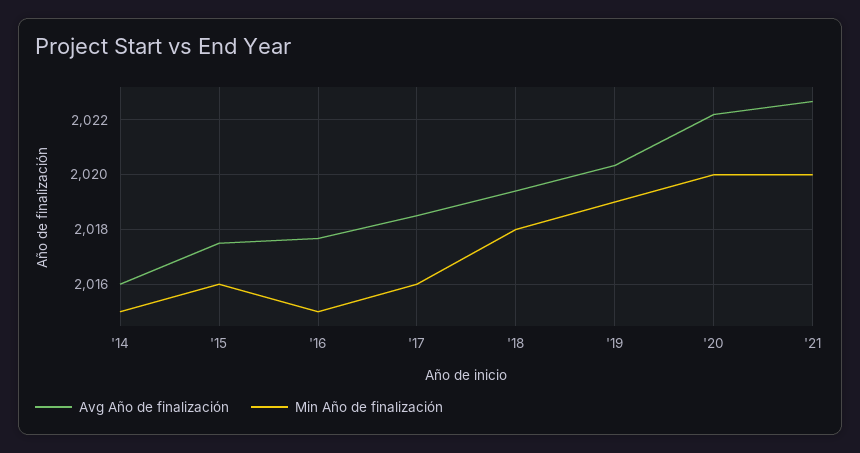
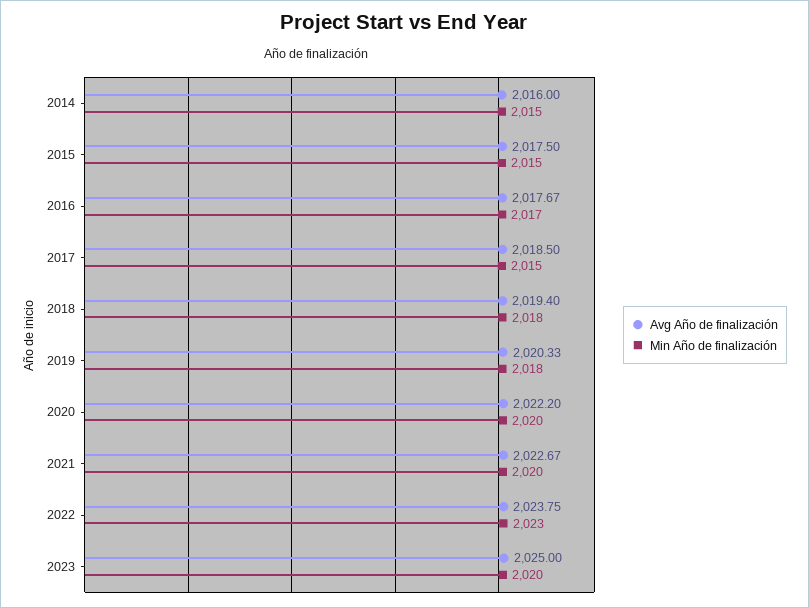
Min Año de finalización, '15: 2016 -> 2015
Min Año de finalización, '16: 2015 -> 2017
Min Año de finalización, '17: 2016 -> 2015
Min Año de finalización, '19: 2019 -> 2018
Avg Año de finalización, 2022: none -> 2023.75
Min Año de finalización, 2022: none -> 2023
Avg Año de finalización, 2023: none -> 2025
Min Año de finalización, 2023: none -> 2020

